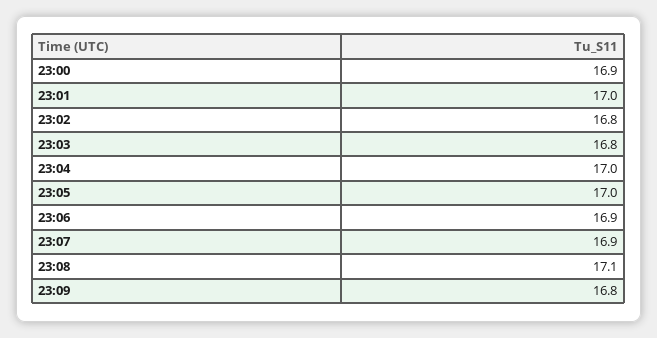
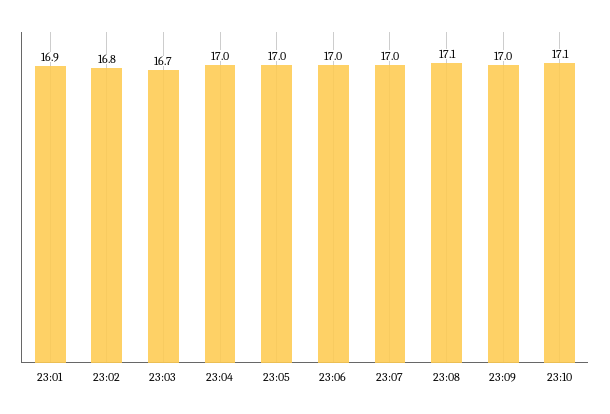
23:00: 16.9 -> none
23:01: 17 -> 16.9
23:03: 16.8 -> 16.7
23:06: 16.9 -> 17
23:07: 16.9 -> 17
23:09: 16.8 -> 17
23:10: none -> 17.1

